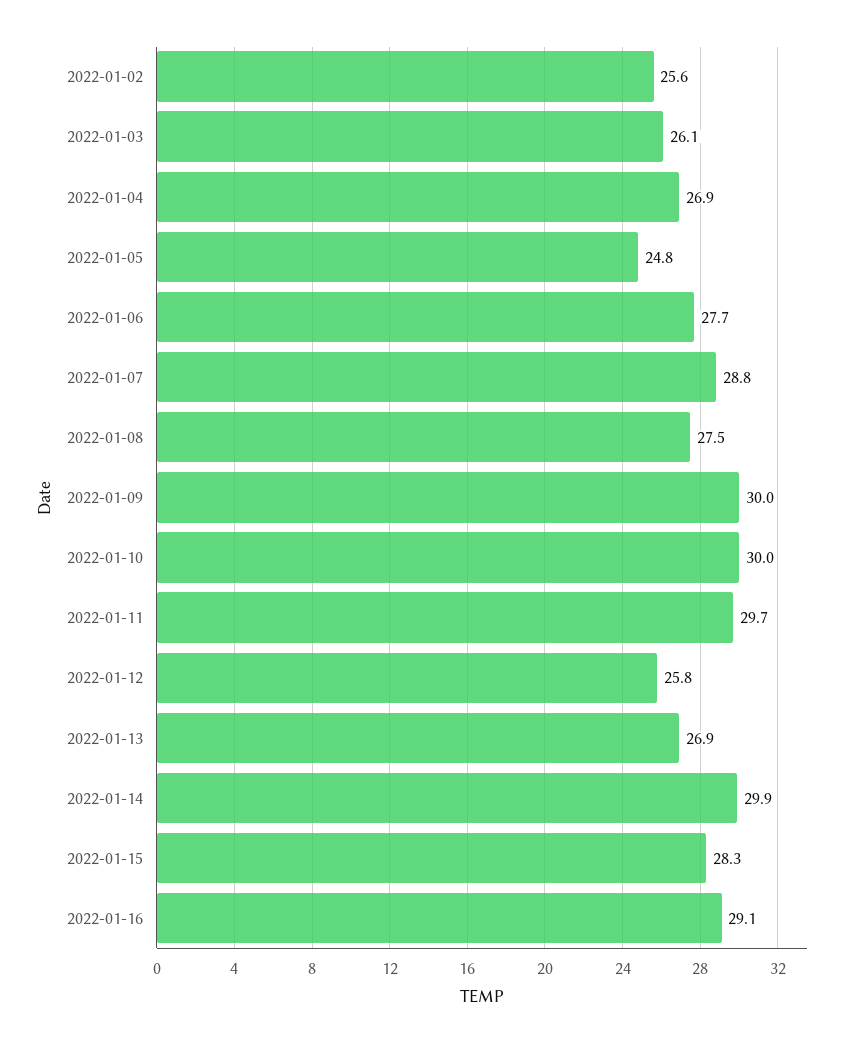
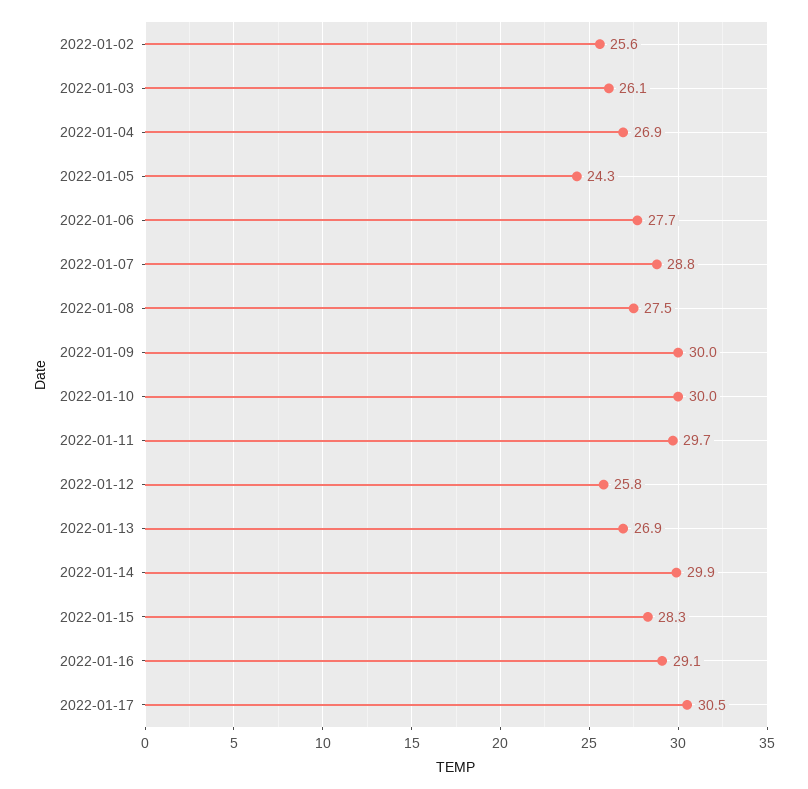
2022-01-05: 24.8 -> 24.3
2022-01-17: none -> 30.5

